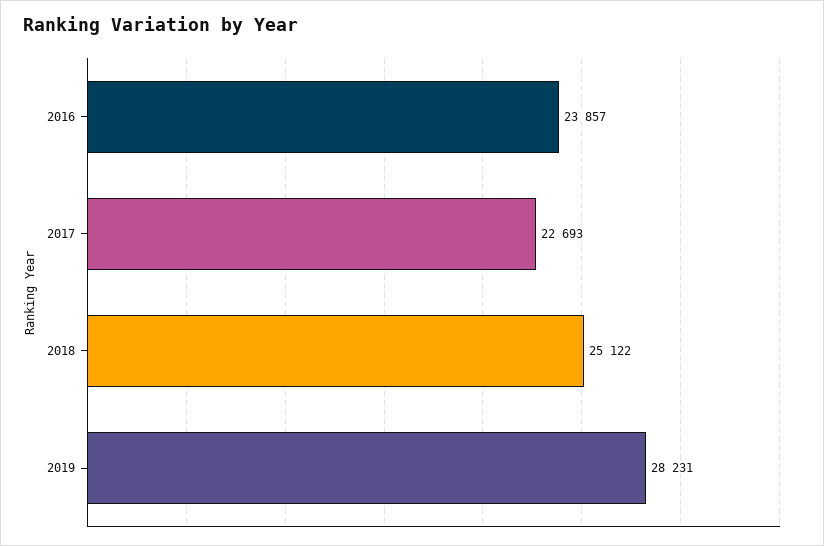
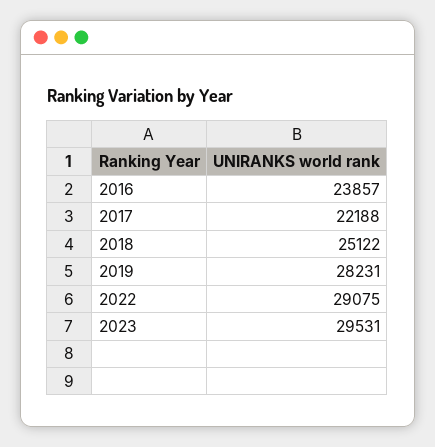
2017: 22693 -> 22188
2022: none -> 29075
2023: none -> 29531

